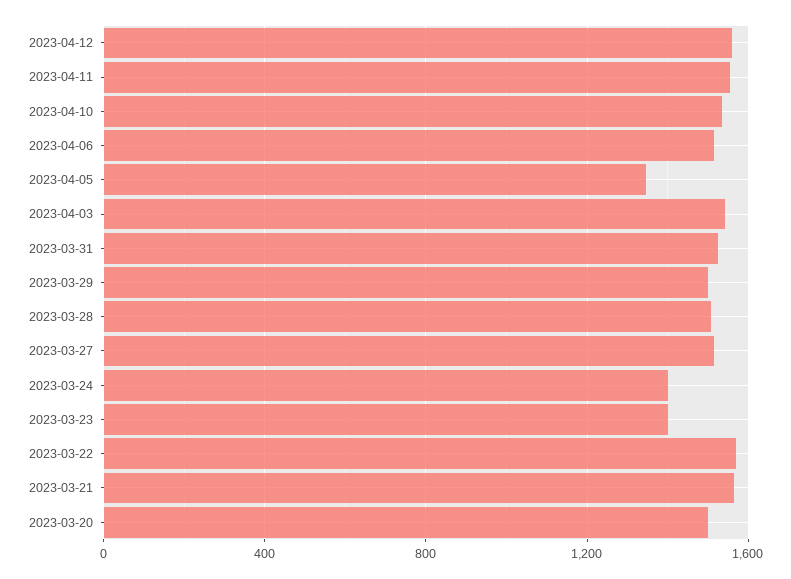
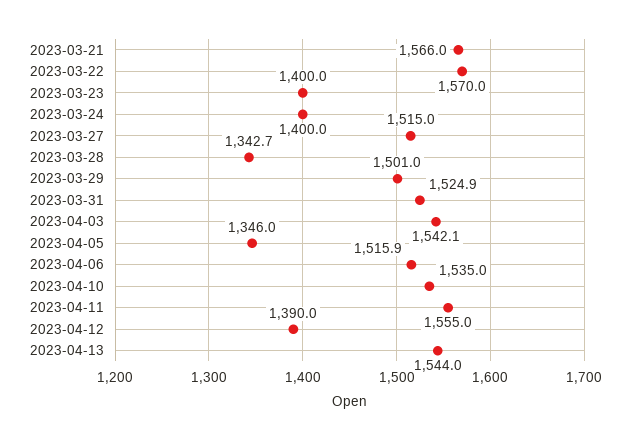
2023-04-12: 1550 -> 1390
2023-03-28: 1500 -> 1342.7
2023-03-20: 1500 -> none
2023-04-13: none -> 1544

